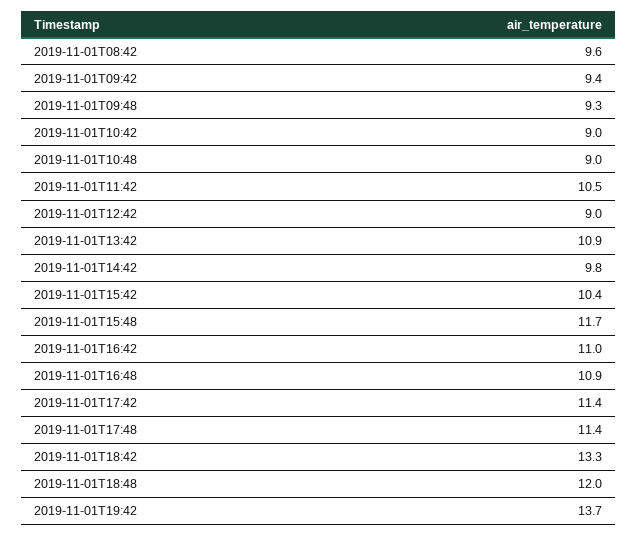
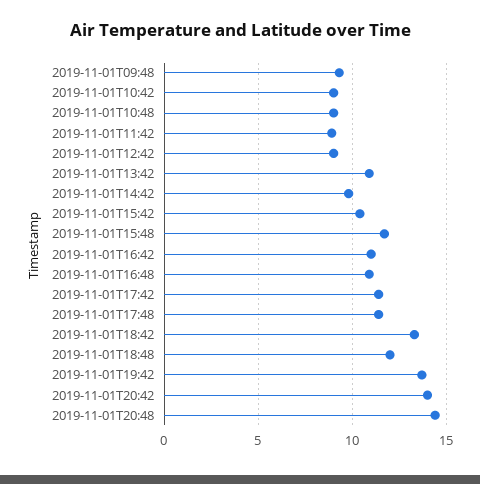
2019-11-01T08:42: 9.6 -> none
2019-11-01T09:42: 9.4 -> none
2019-11-01T11:42: 10.5 -> 9
2019-11-01T20:42: none -> 14
2019-11-01T20:48: none -> 14.5

